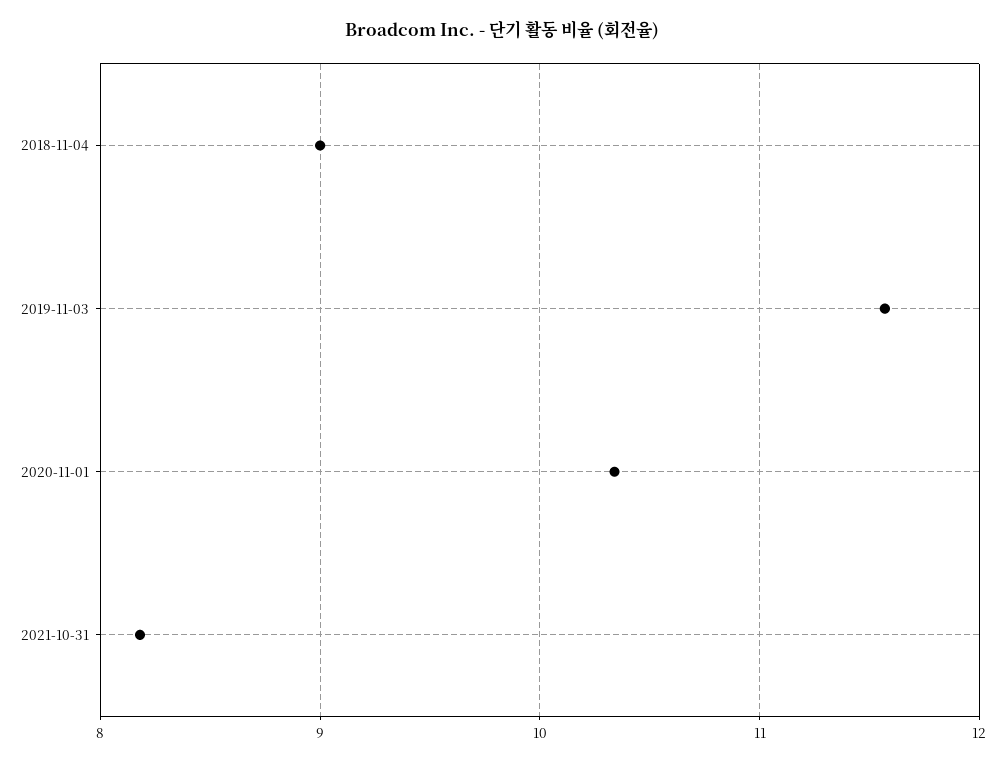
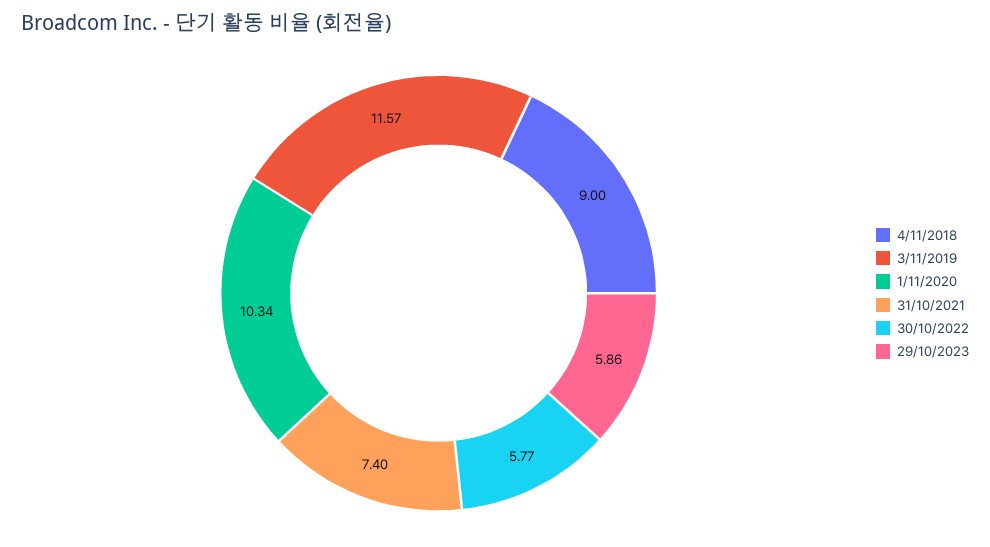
2021-10-31: 8.2 -> 7.4
30/10/2022: none -> 5.77
29/10/2023: none -> 5.86

